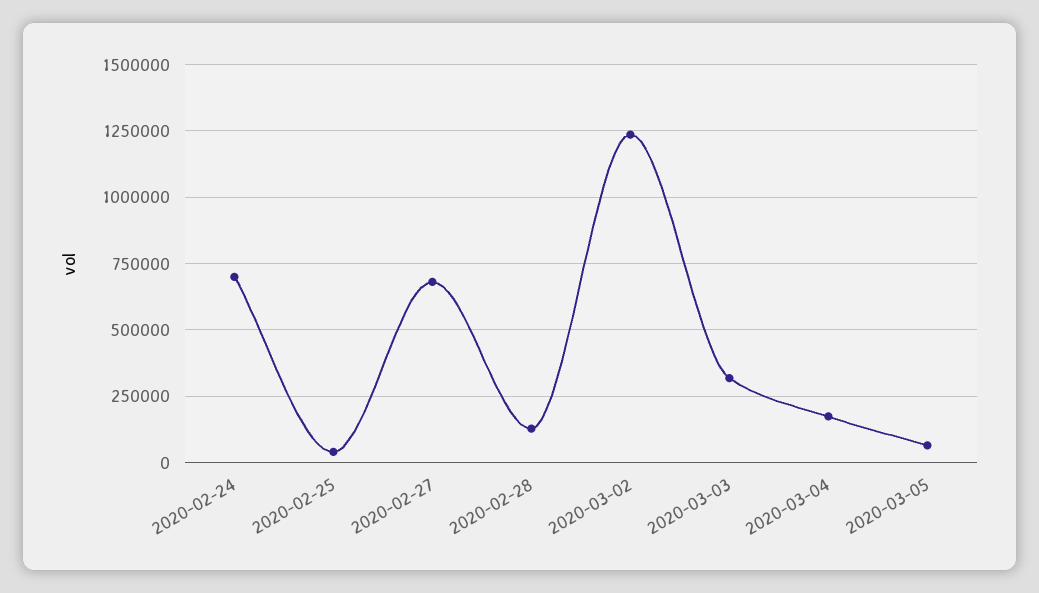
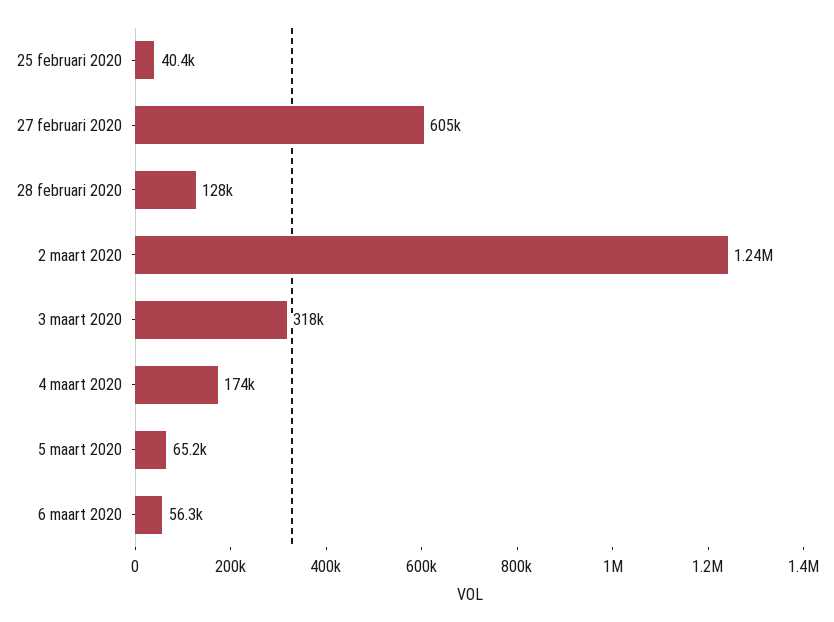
2020-02-24: 700000 -> none
2020-02-27: 675000 -> 605000
6 maart 2020: none -> 56300

